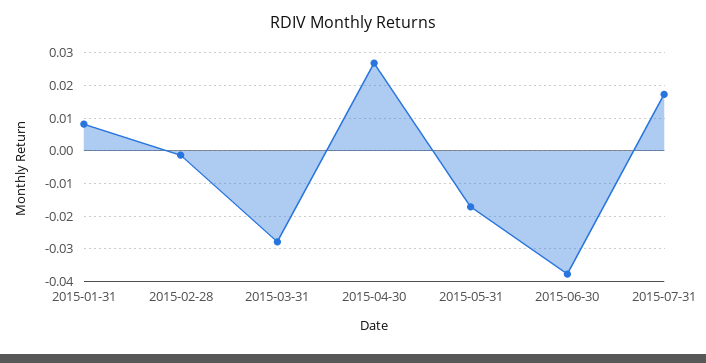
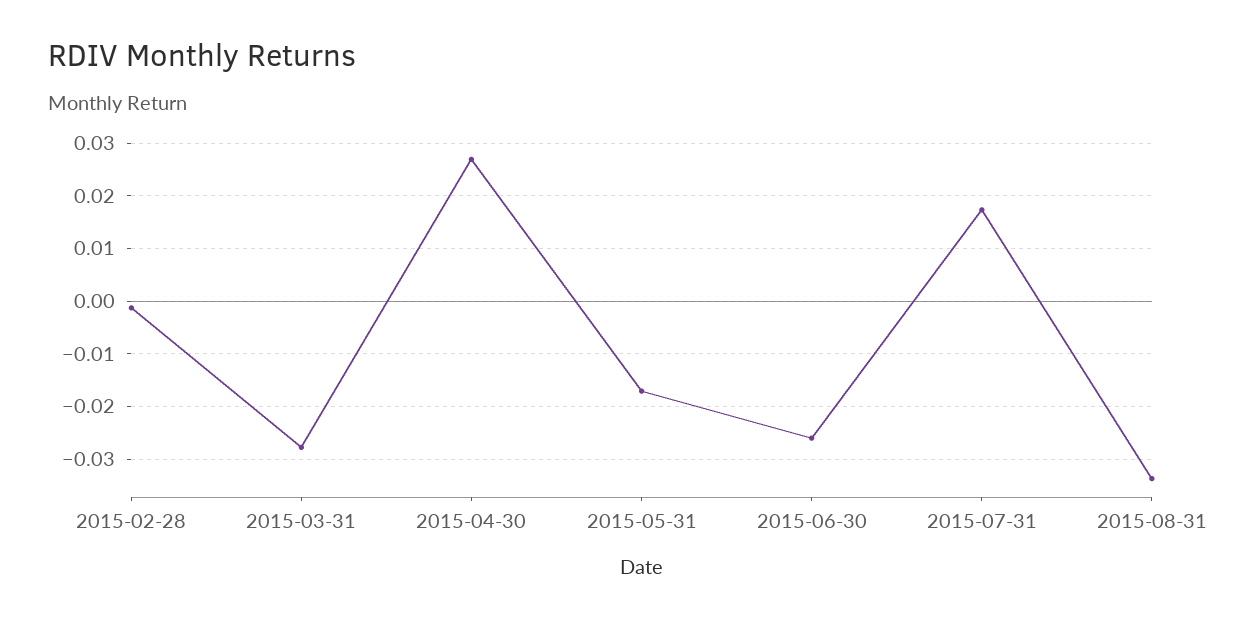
2015-01-31: 0.008 -> none
2015-06-30: -0.038 -> -0.026
2015-08-31: none -> -0.034

